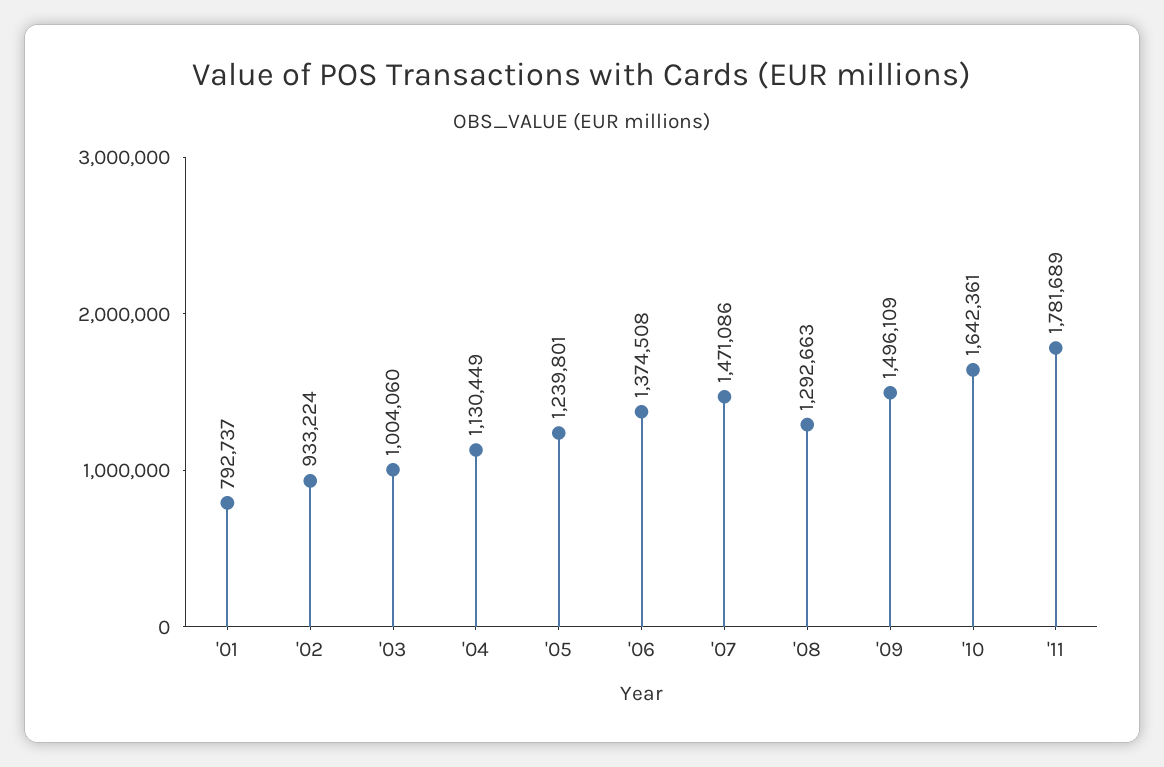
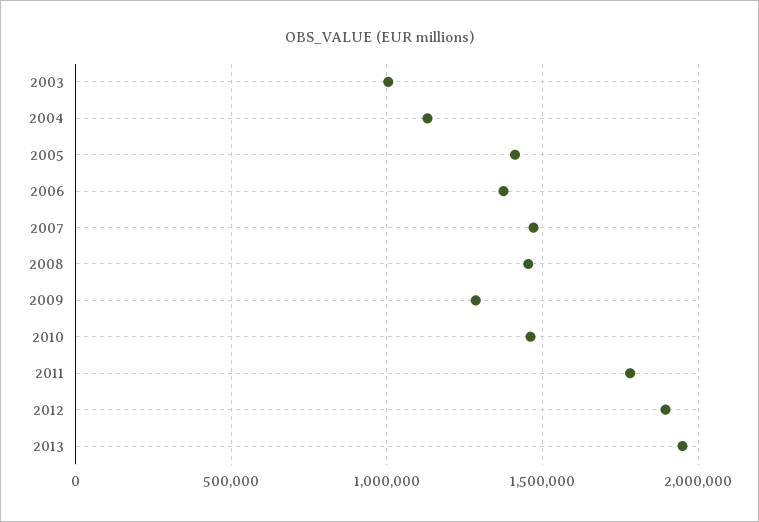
'01: 792737 -> none
'02: 933224 -> none
'05: 1239801 -> 1400000
'08: 1292663 -> 1450000
'09: 1496109 -> 1300000
'10: 1642361 -> 1450000
2012: none -> 1900000
2013: none -> 1950000

